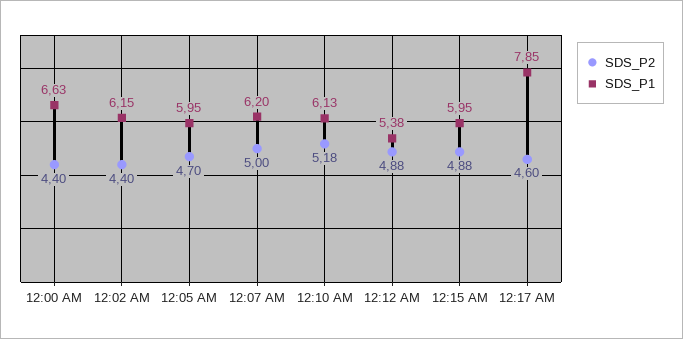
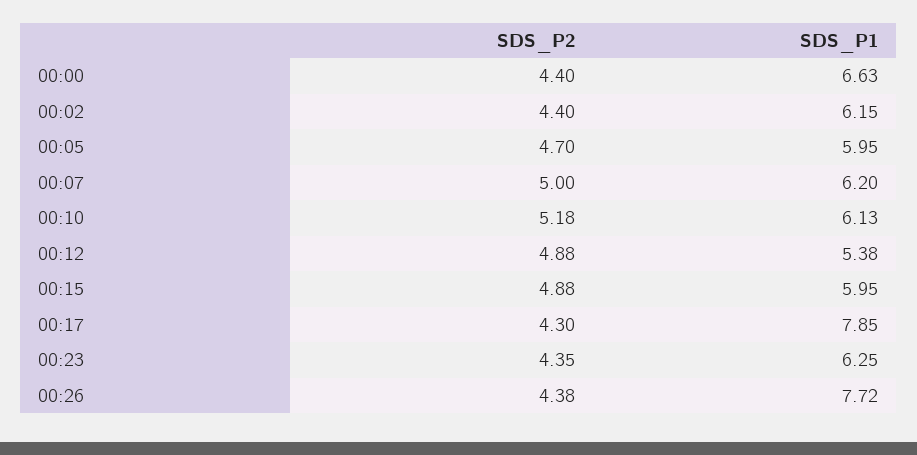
SDS_P2, 12:17 AM: 4.6 -> 4.3
SDS_P2, 00:23: none -> 4.35
SDS_P1, 00:23: none -> 6.25
SDS_P2, 00:26: none -> 4.38
SDS_P1, 00:26: none -> 7.72

